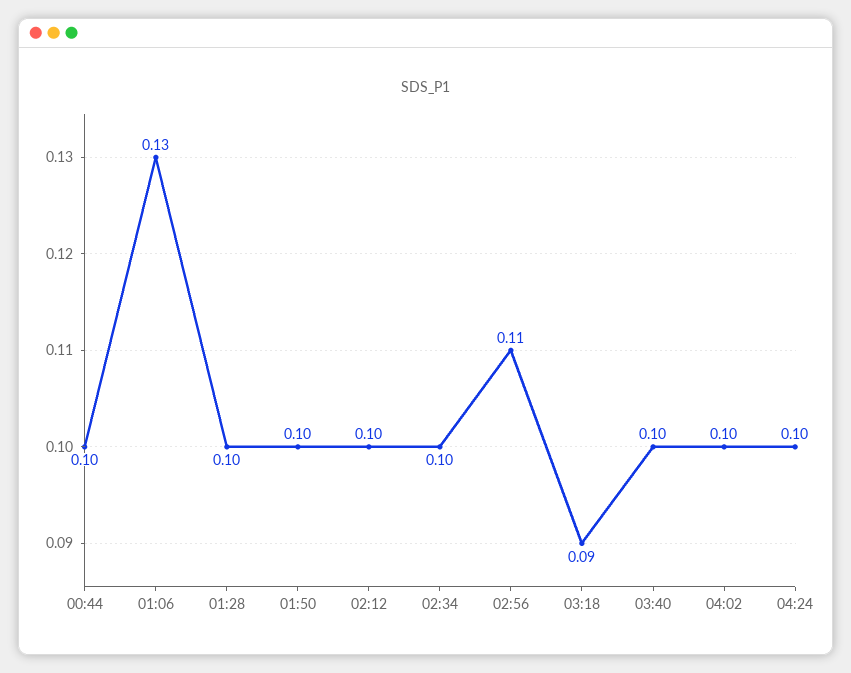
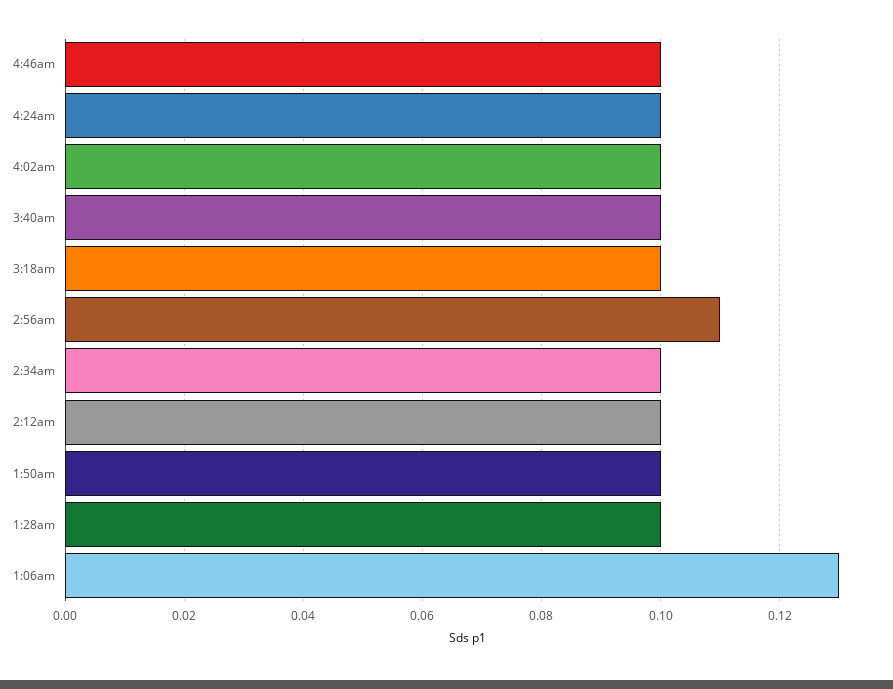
00:44: 0.1 -> none
03:18: 0.09 -> 0.1
4:46am: none -> 0.1

